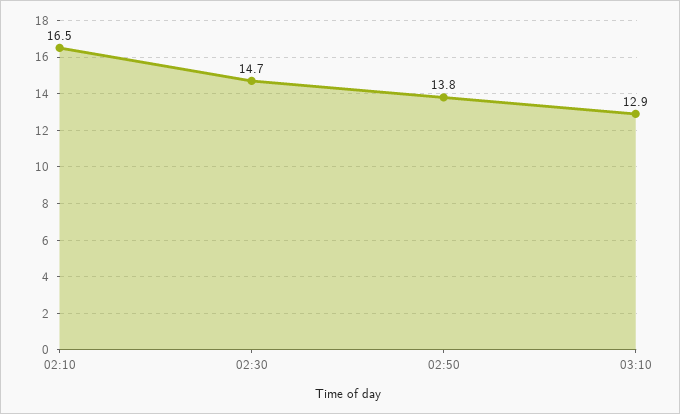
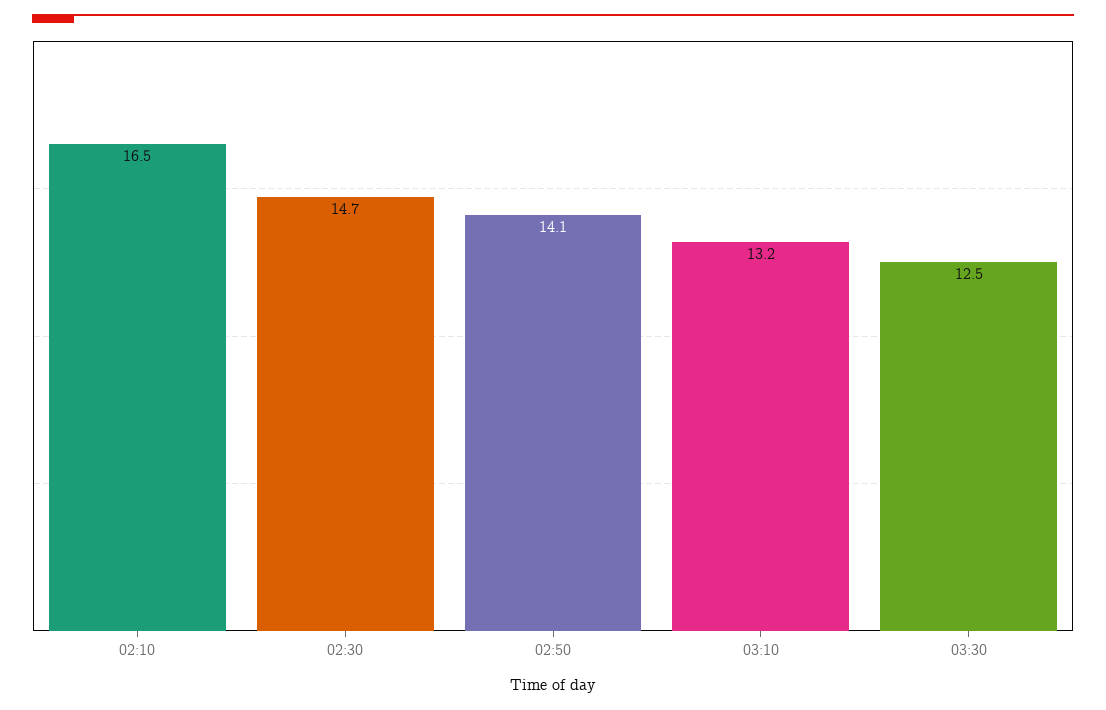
02:50: 13.8 -> 14.1
03:10: 12.9 -> 13.2
03:30: none -> 12.5

